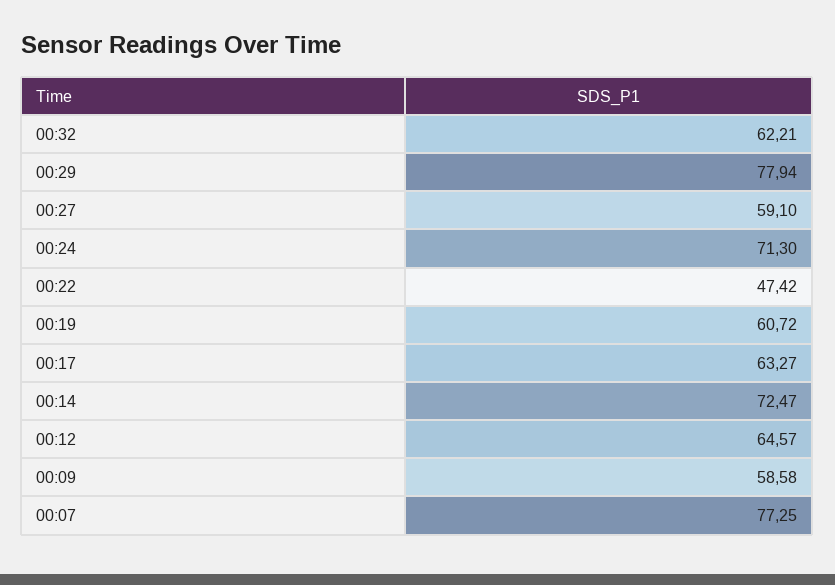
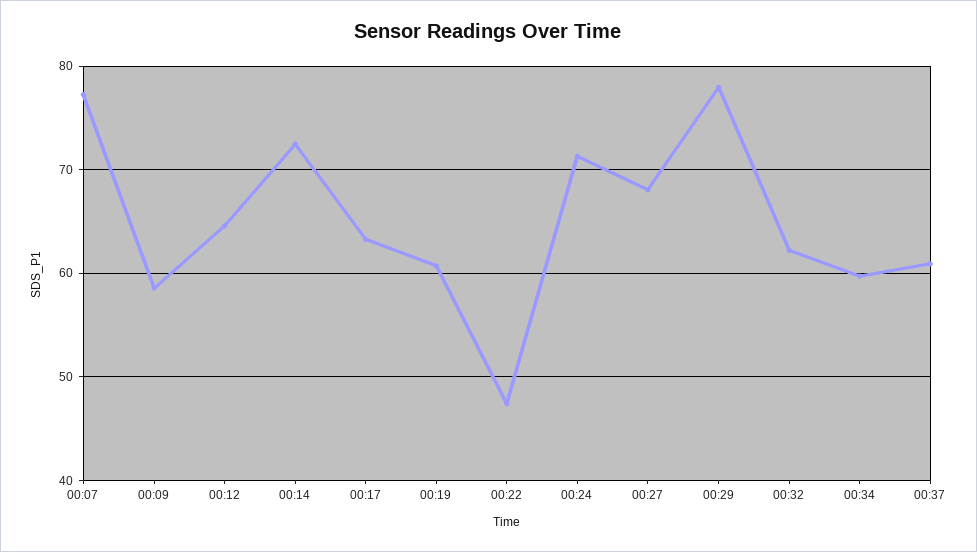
00:27: 59.1 -> 68
00:34: none -> 60
00:37: none -> 61

